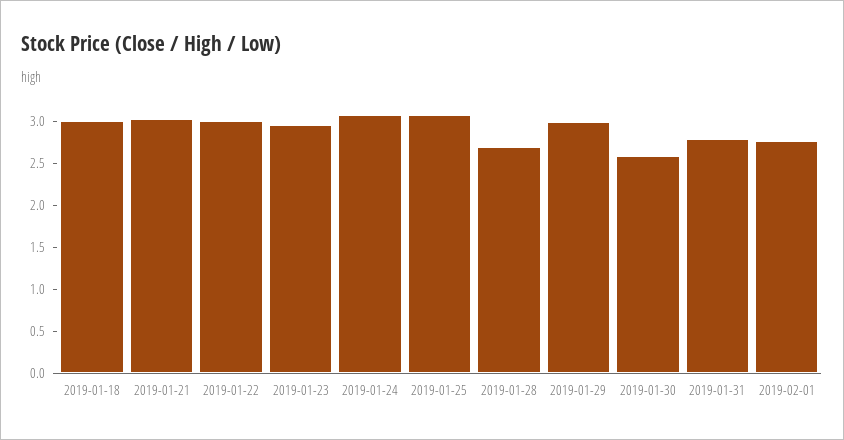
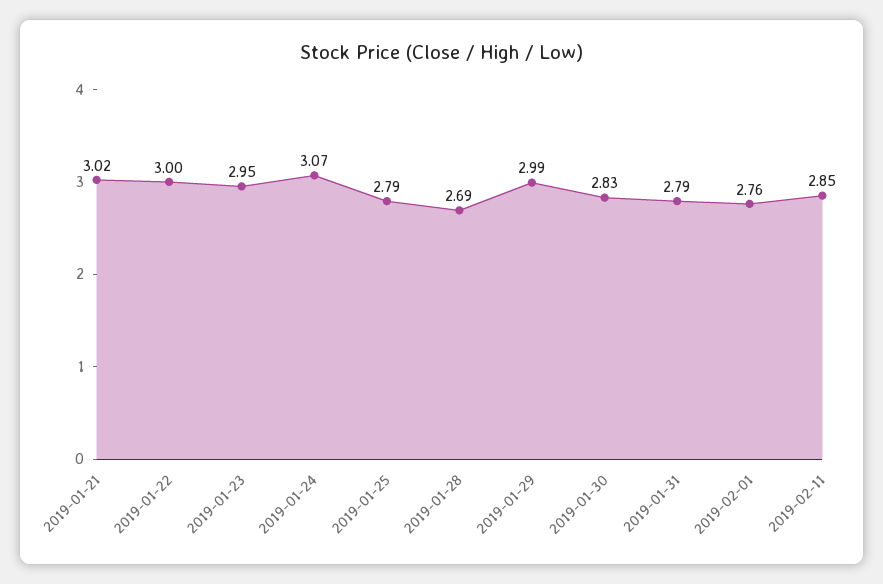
2019-01-18: 3 -> none
2019-01-25: 3.1 -> 2.79
2019-01-30: 2.6 -> 2.83
2019-02-11: none -> 2.85

